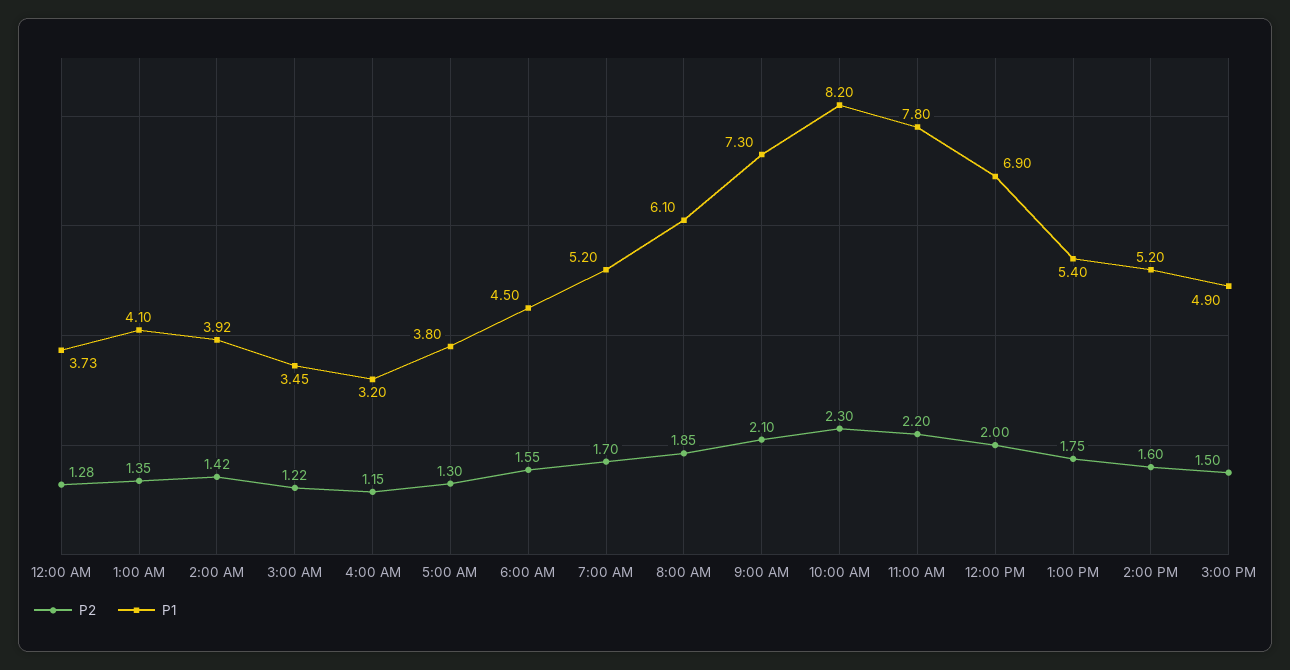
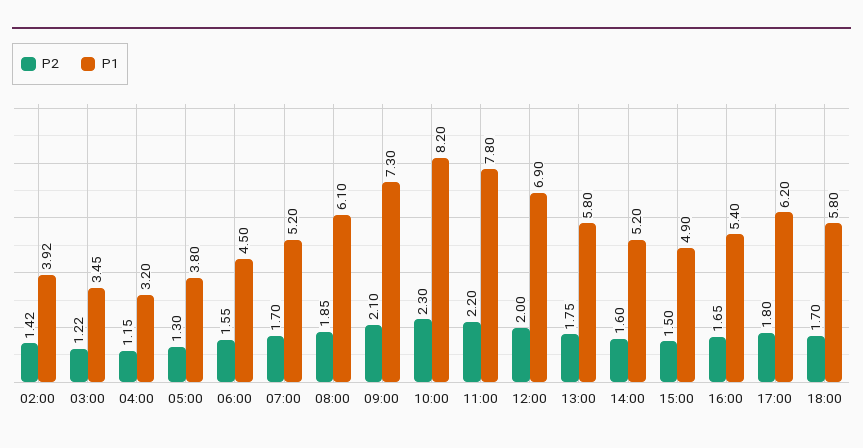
P2, 12:00 AM: 1.28 -> none
P1, 12:00 AM: 3.73 -> none
P2, 1:00 AM: 1.35 -> none
P1, 1:00 AM: 4.1 -> none
P1, 1:00 PM: 5.4 -> 5.8
P2, 16:00: none -> 1.65
P1, 16:00: none -> 5.4
P2, 17:00: none -> 1.8
P1, 17:00: none -> 6.2
P2, 18:00: none -> 1.7
P1, 18:00: none -> 5.8

